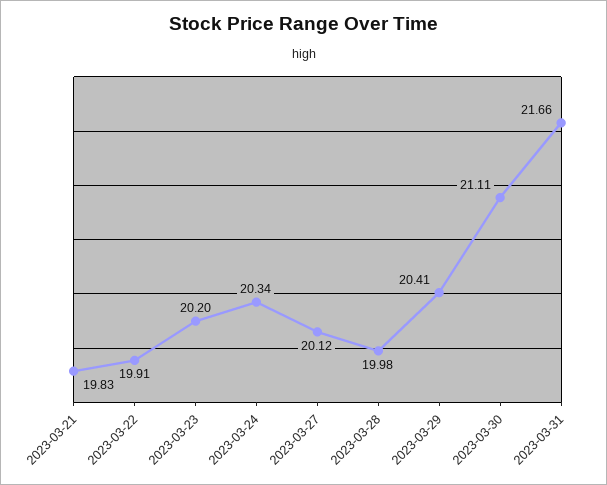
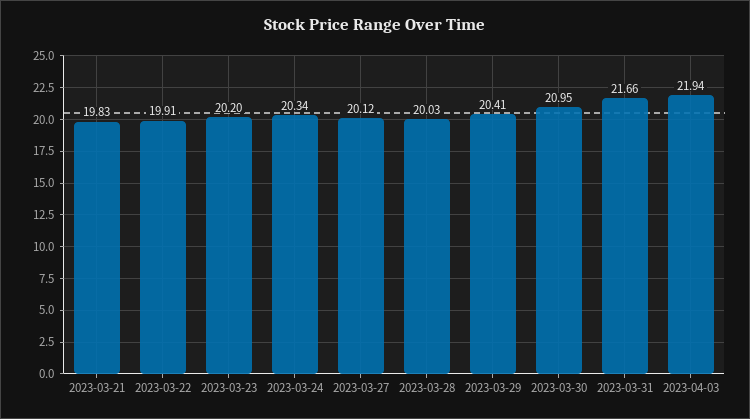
2023-03-28: 19.98 -> 20.03
2023-03-30: 21.11 -> 20.95
2023-04-03: none -> 21.94

